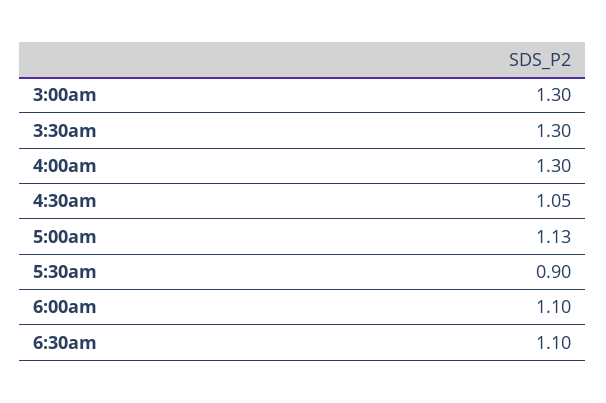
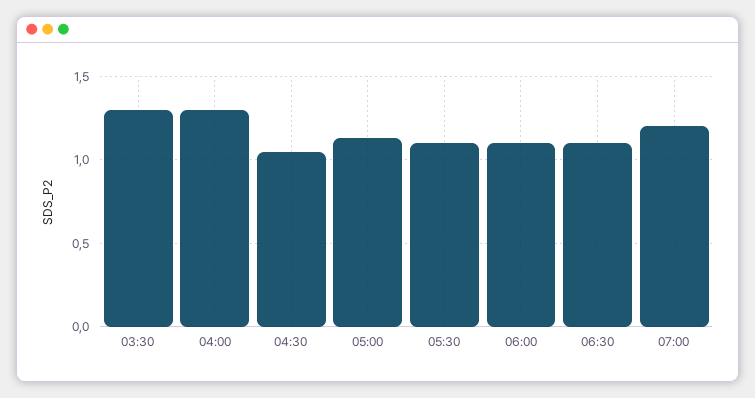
3:00am: 1.3 -> none
5:30am: 0.9 -> 1.1
07:00: none -> 1.2

